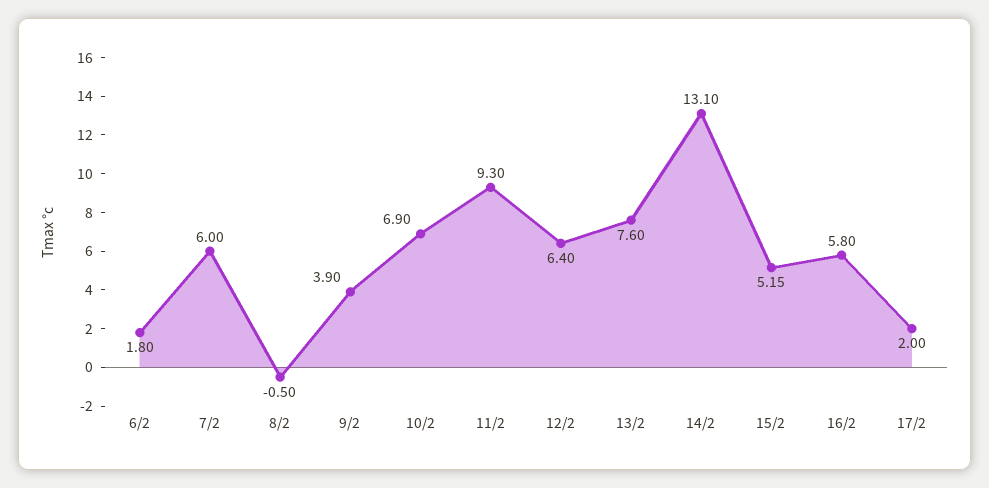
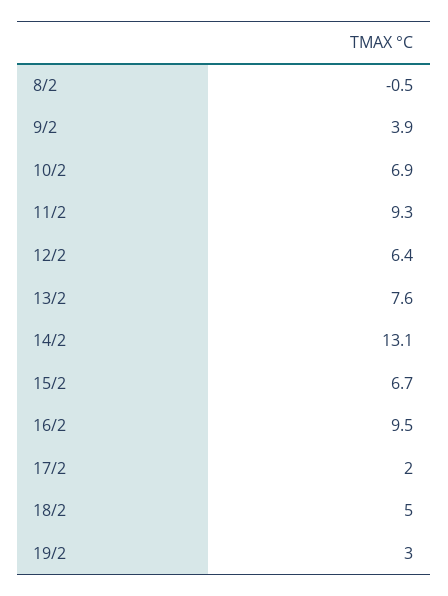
6/2: 1.8 -> none
7/2: 6 -> none
15/2: 5.15 -> 6.7
16/2: 5.8 -> 9.5
18/2: none -> 5
19/2: none -> 3

